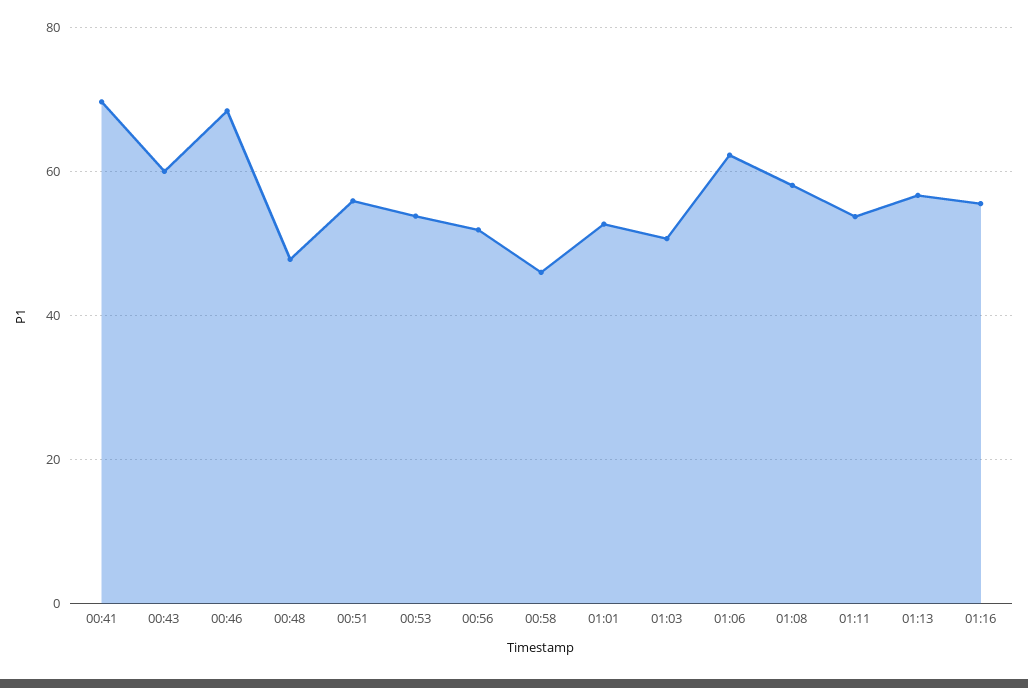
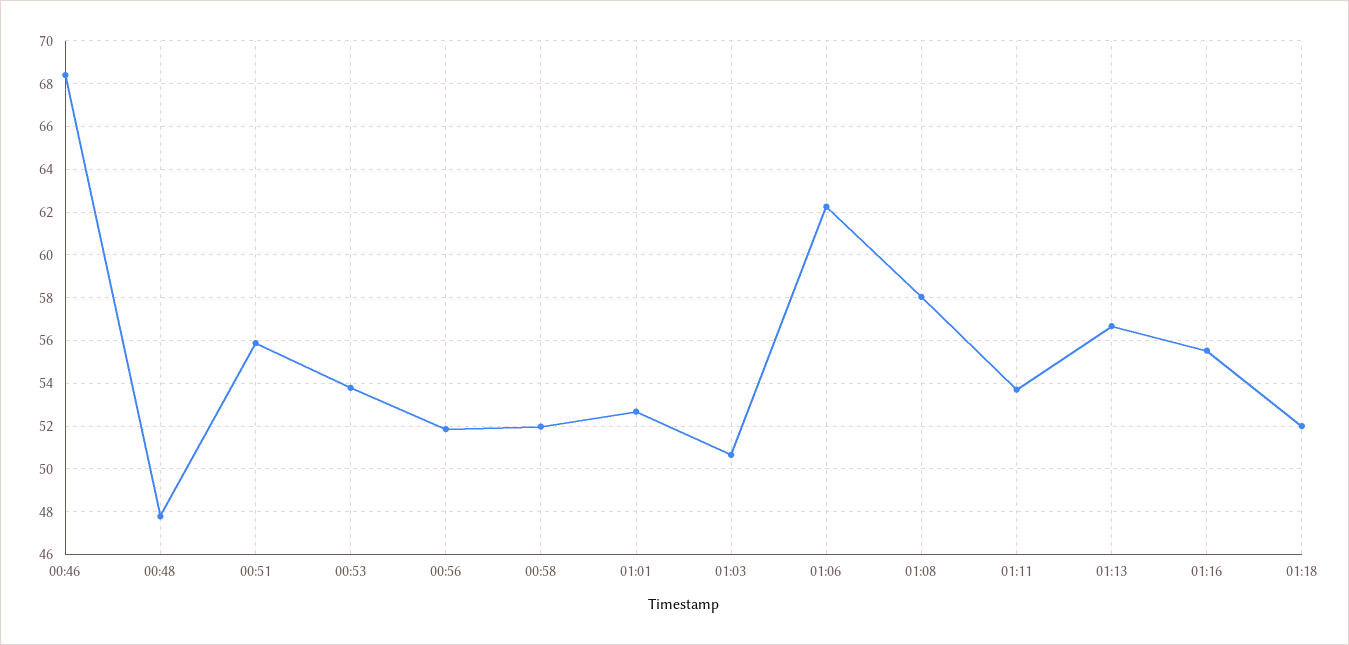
00:41: 70 -> none
00:43: 60 -> none
00:58: 46 -> 52
01:18: none -> 52

